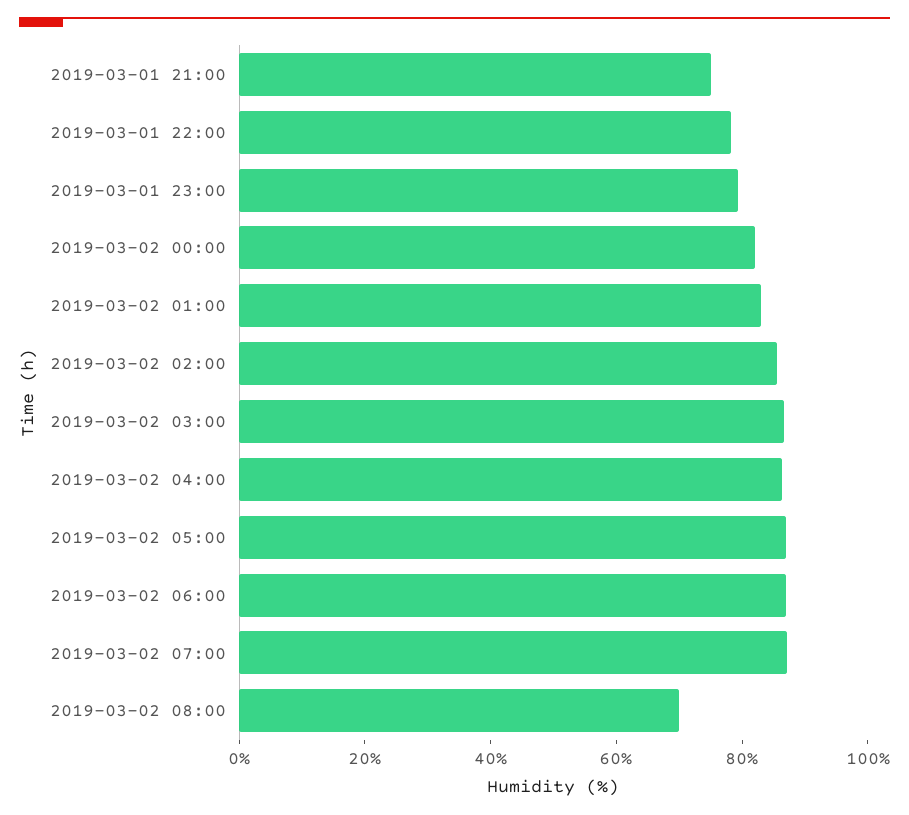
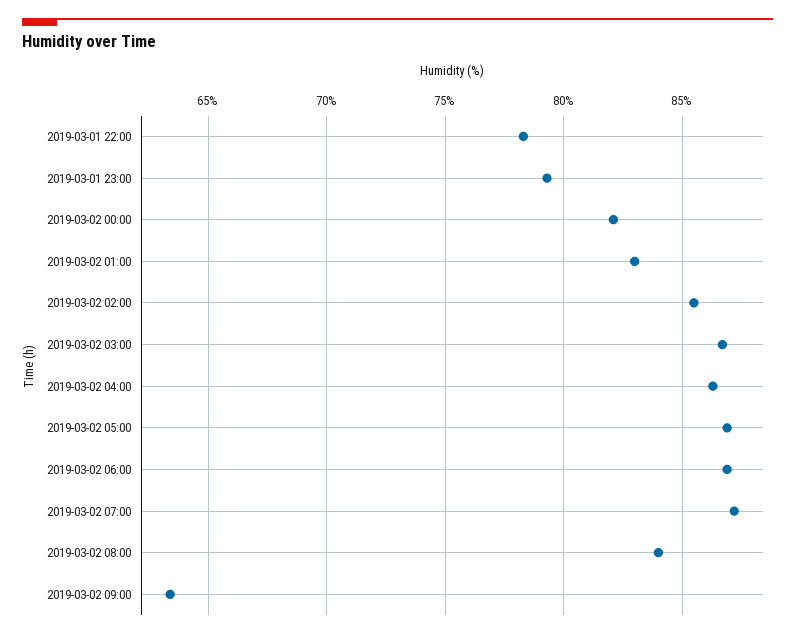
2019-03-01 21:00: 75 -> none
2019-03-02 08:00: 70 -> 84
2019-03-02 09:00: none -> 63.5

